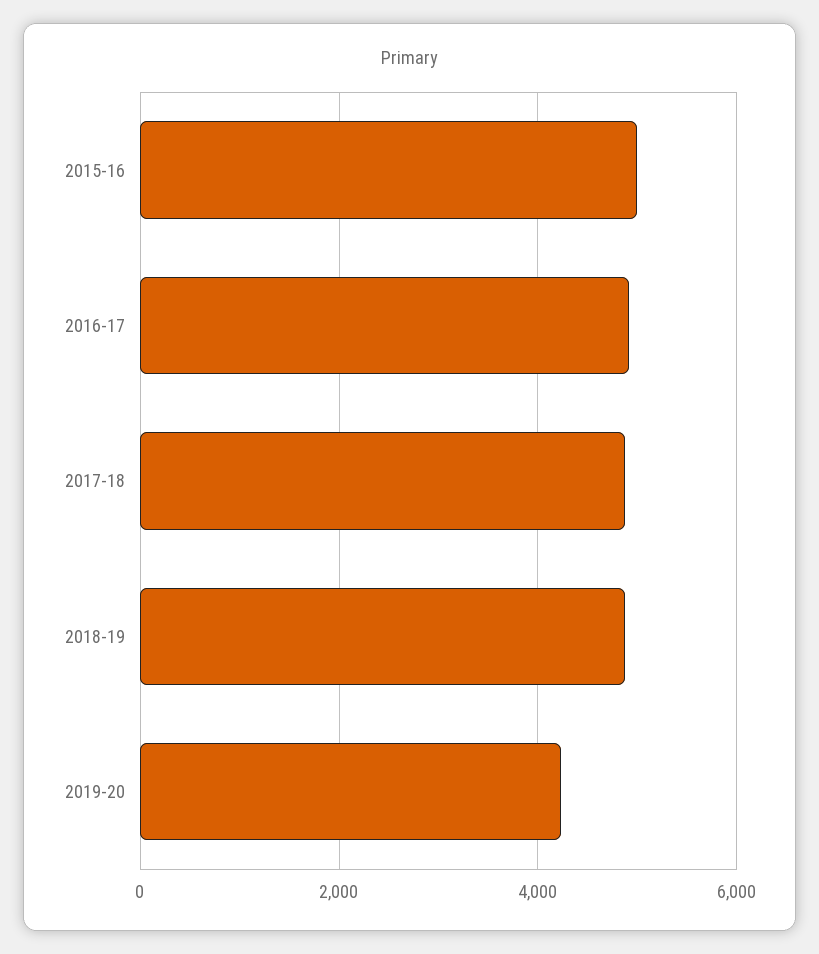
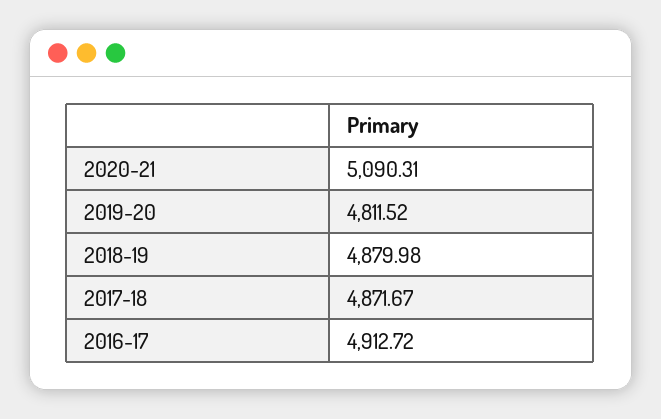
2015-16: 5000 -> none
2019-20: 4200 -> 4811.52
2020-21: none -> 5090.31

